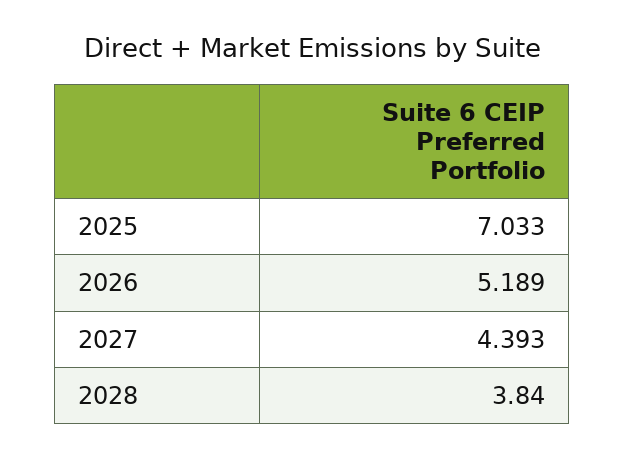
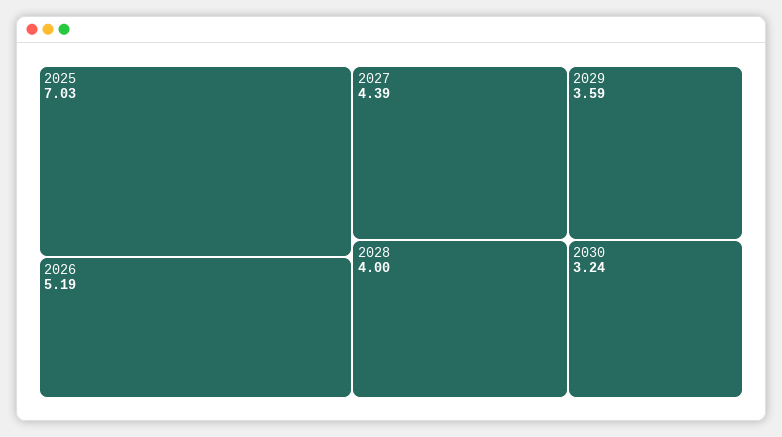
2028: 3.84 -> 4
2029: none -> 3.59
2030: none -> 3.24

